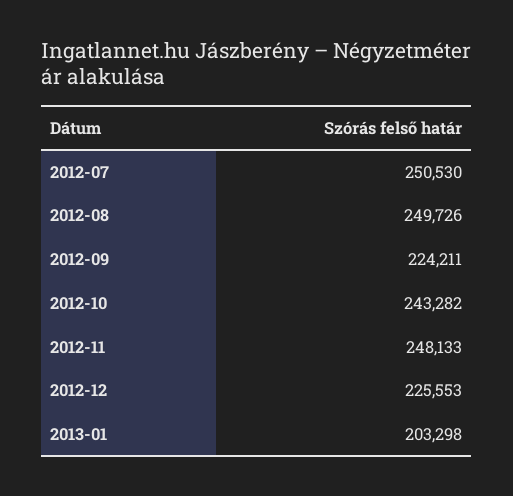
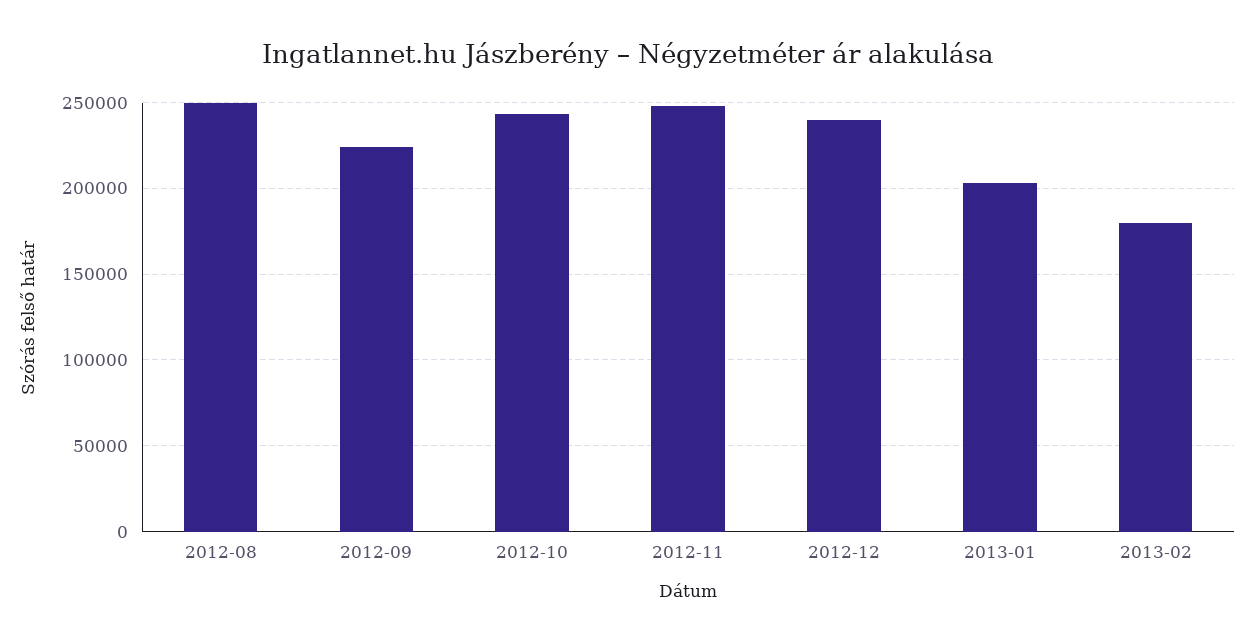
2012-07: 250530 -> none
2012-12: 225553 -> 240000
2013-02: none -> 180000

